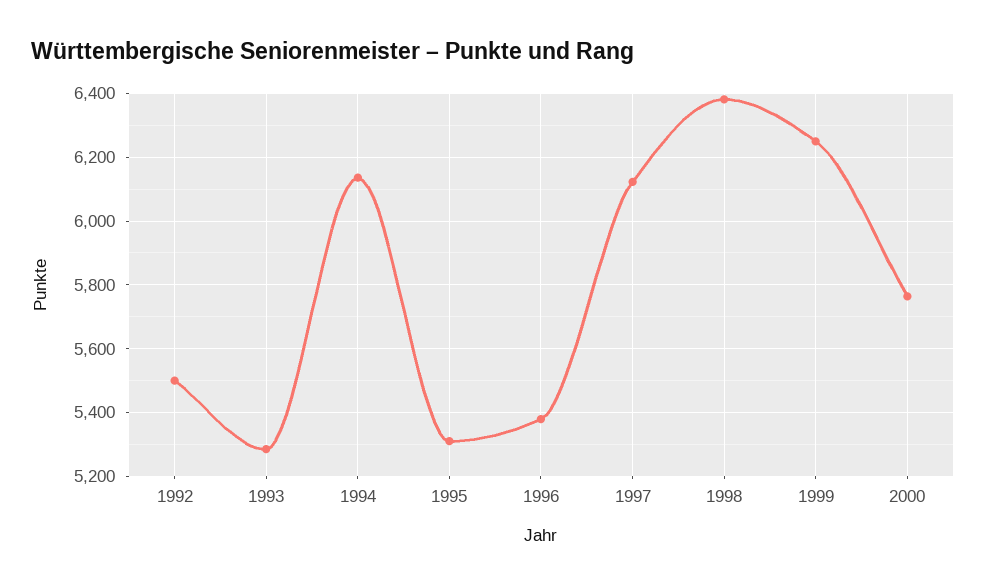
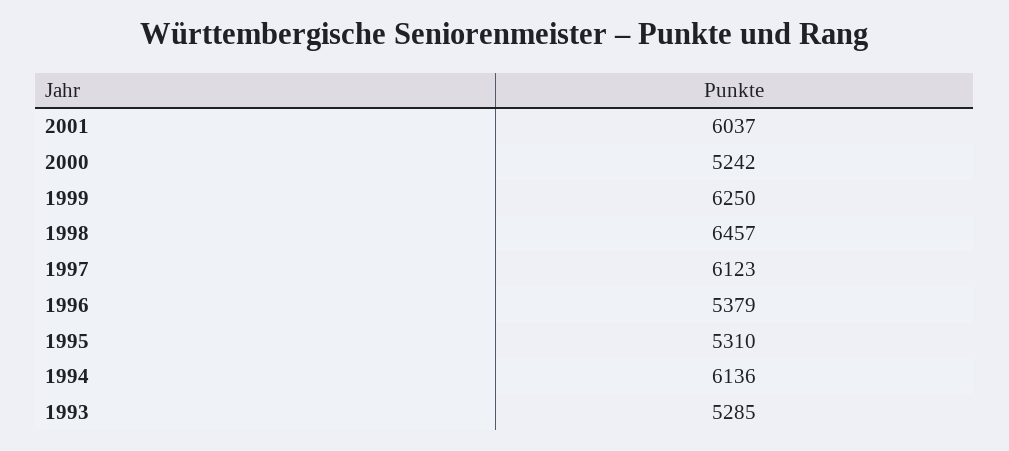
1992: 5500 -> none
1998: 6380 -> 6457
2000: 5760 -> 5242
2001: none -> 6037

